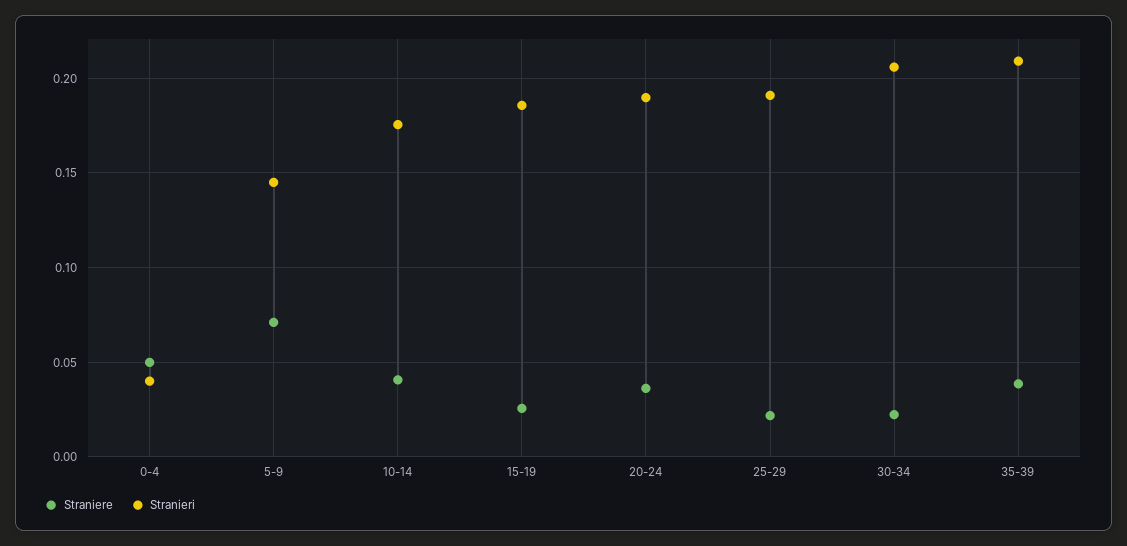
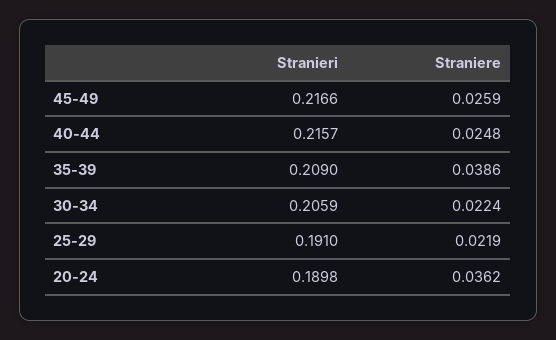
Straniere, 0-4: 0.05 -> none
Stranieri, 0-4: 0.04 -> none
Straniere, 5-9: 0.07 -> none
Stranieri, 5-9: 0.145 -> none
Straniere, 10-14: 0.04 -> none
Stranieri, 10-14: 0.175 -> none
Straniere, 15-19: 0.025 -> none
Stranieri, 15-19: 0.185 -> none
Stranieri, 45-49: none -> 0.2166
Straniere, 45-49: none -> 0.0259
Stranieri, 40-44: none -> 0.2157
Straniere, 40-44: none -> 0.0248

